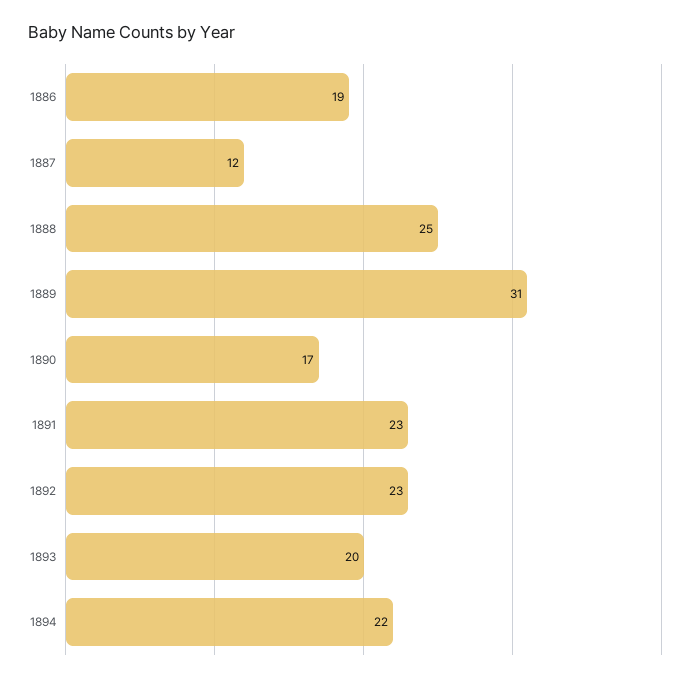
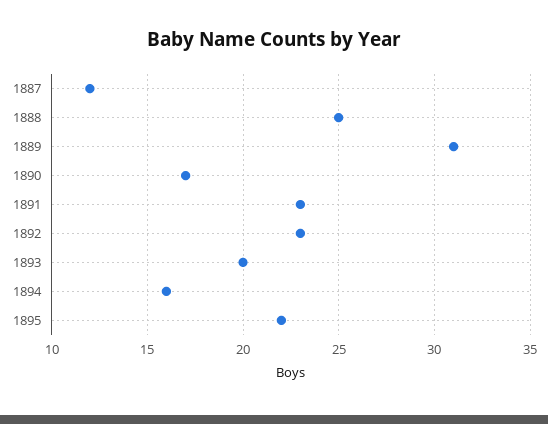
1886: 19 -> none
1894: 22 -> 16
1895: none -> 22

